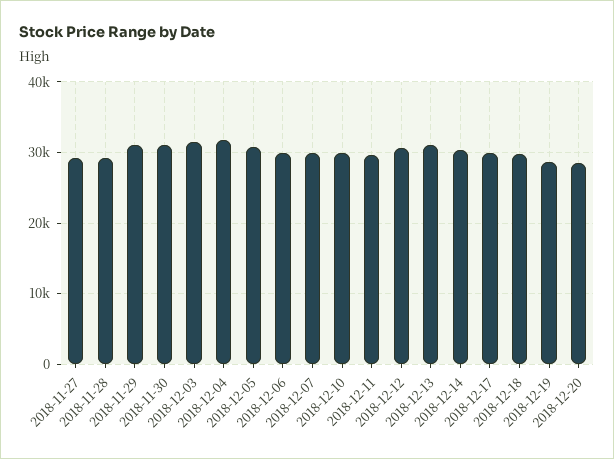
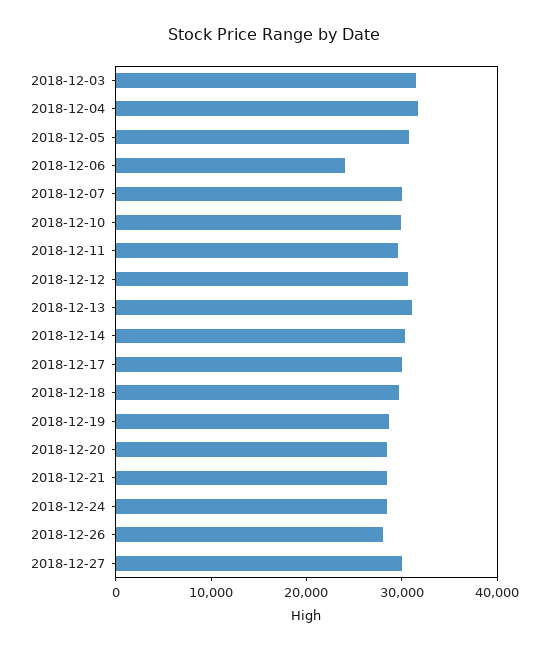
2018-11-27: 29000 -> none
2018-11-28: 29000 -> none
2018-11-29: 31000 -> none
2018-11-30: 31000 -> none
2018-12-06: 30000 -> 24000
2018-12-21: none -> 28000
2018-12-24: none -> 28000
2018-12-26: none -> 28000
2018-12-27: none -> 30000

